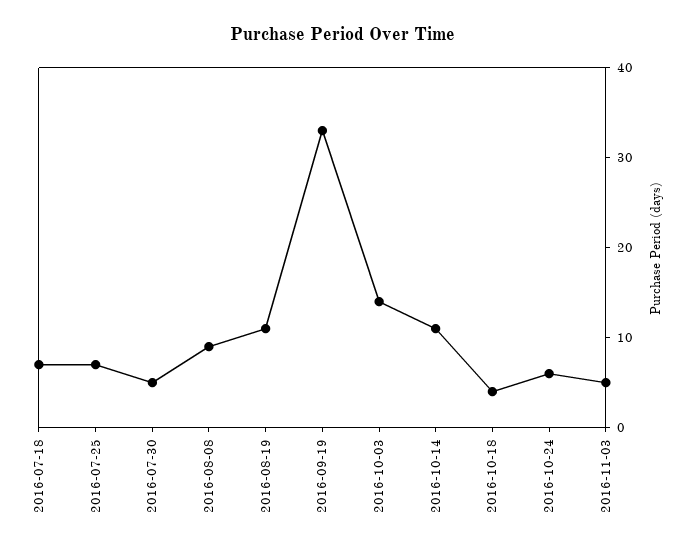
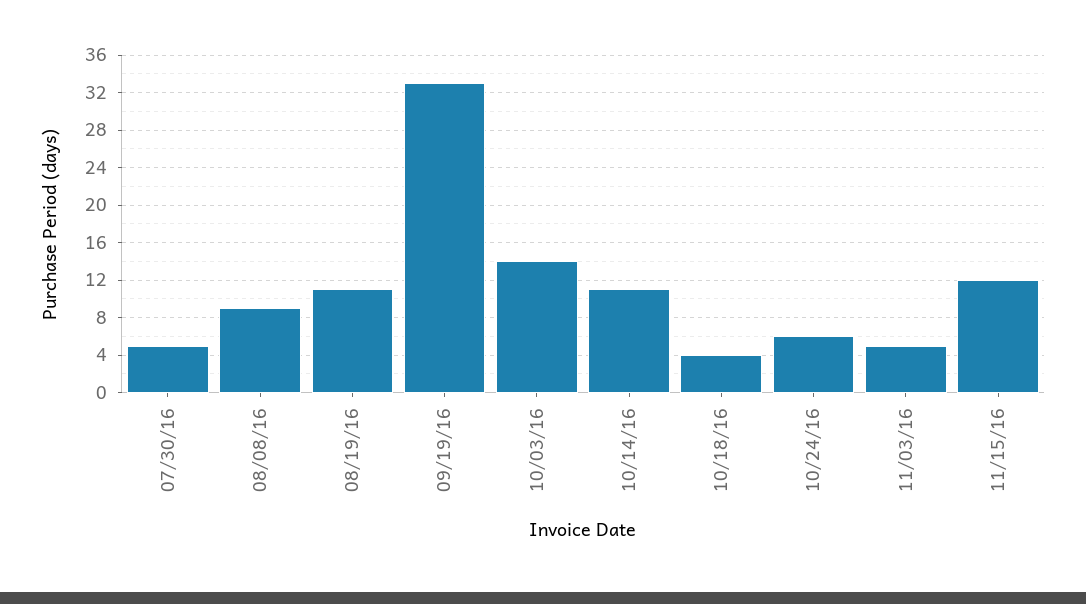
2016-07-18: 7 -> none
2016-07-25: 7 -> none
11/15/16: none -> 12

